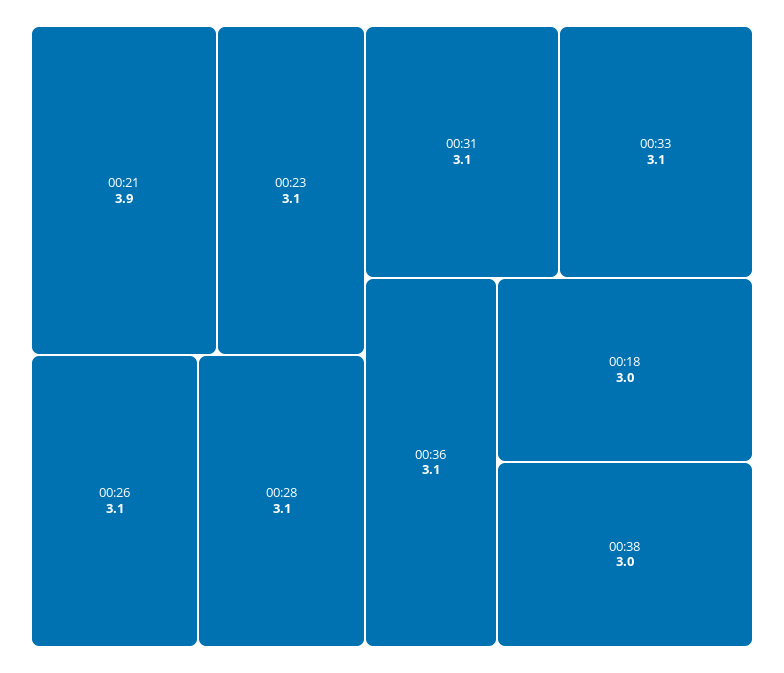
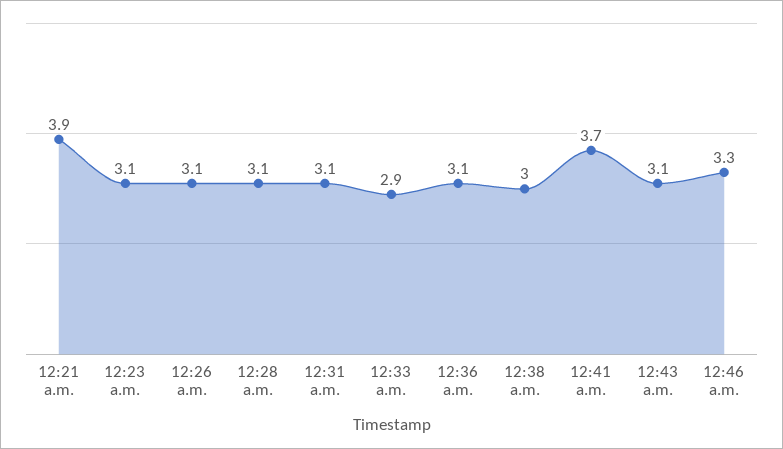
00:33: 3.1 -> 2.9
00:18: 3 -> none
12:41 a.m.: none -> 3.7
12:43 a.m.: none -> 3.1
12:46 a.m.: none -> 3.3

